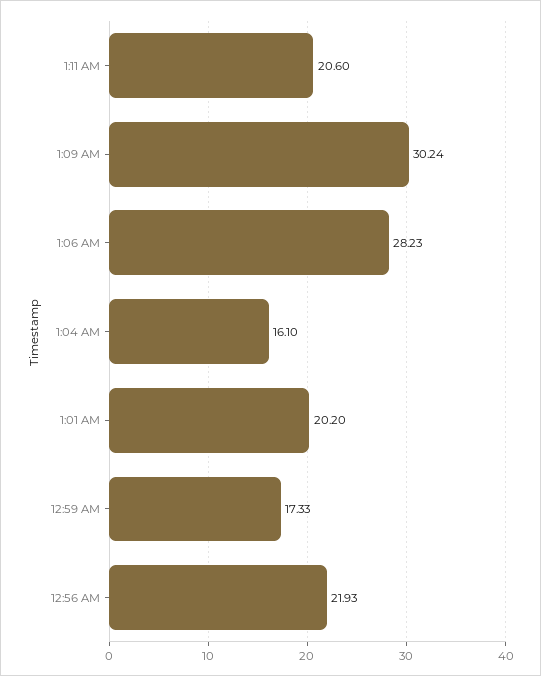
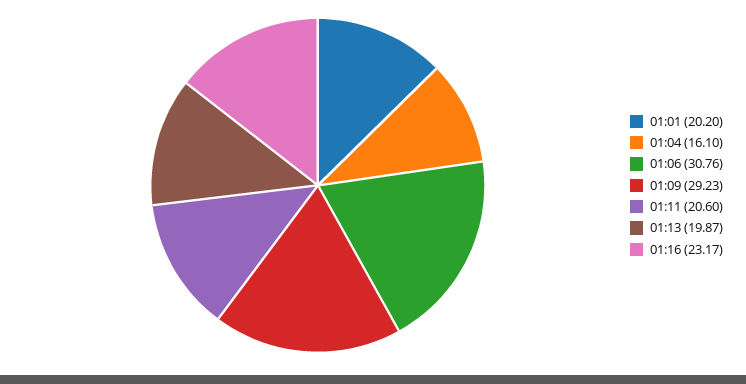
1:09 AM: 30.24 -> 29.23
1:06 AM: 28.23 -> 30.76
12:59 AM: 17.33 -> none
12:56 AM: 21.93 -> none
01:13: none -> 19.87
01:16: none -> 23.17

